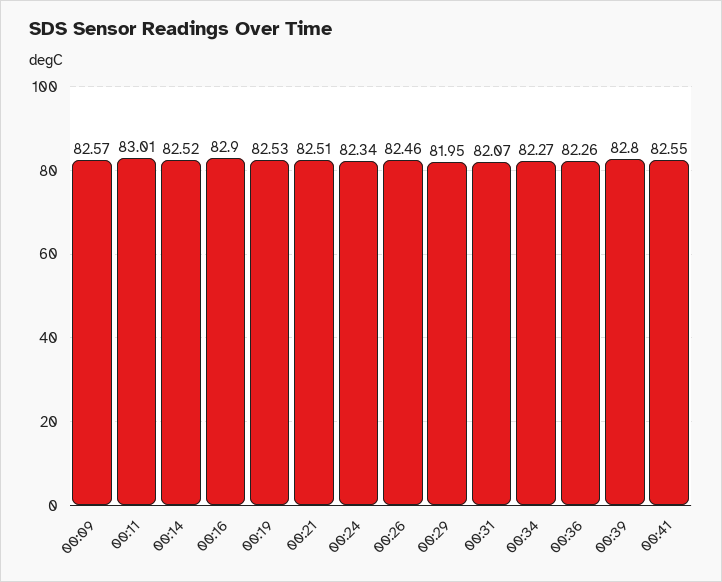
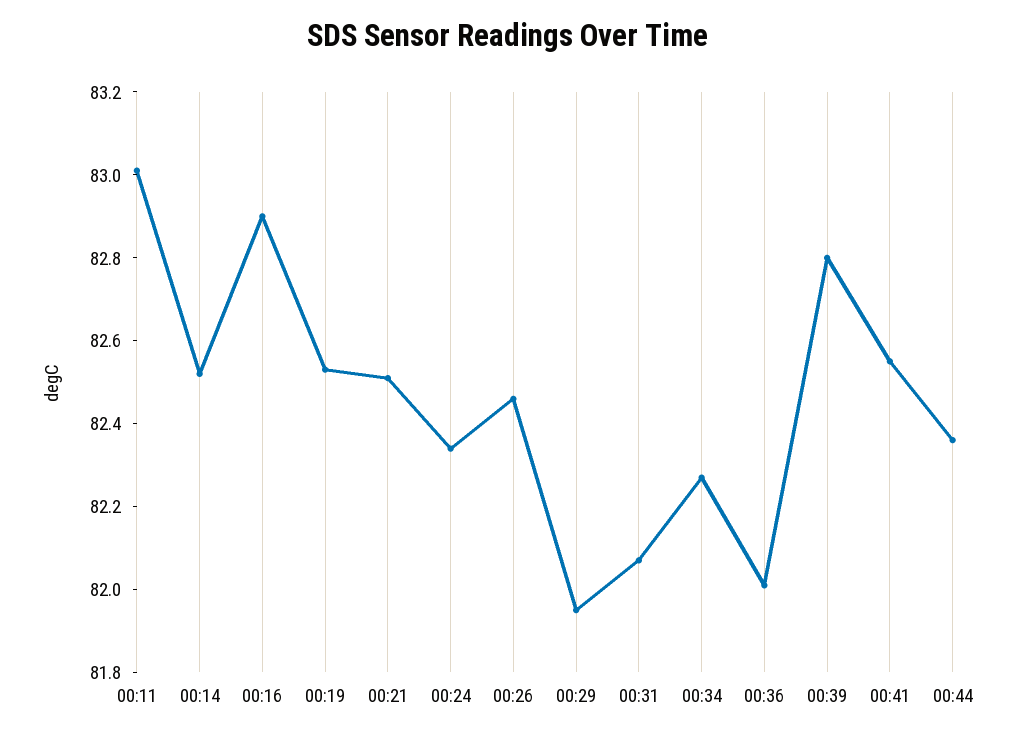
00:09: 82.57 -> none
00:36: 82.26 -> 82
00:44: none -> 82.35

